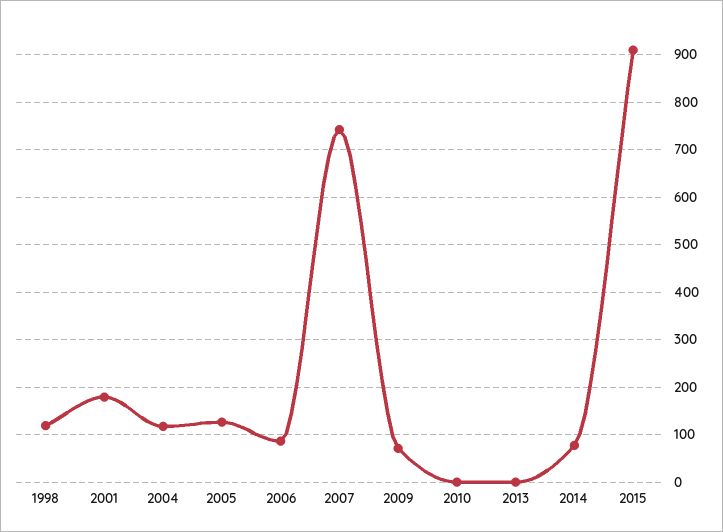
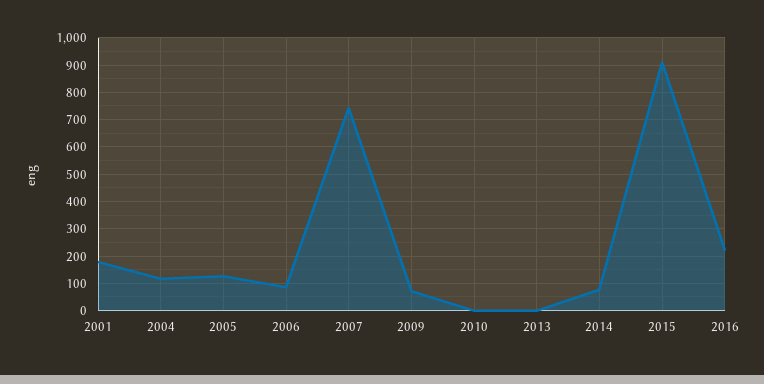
1998: 120 -> none
2016: none -> 225

